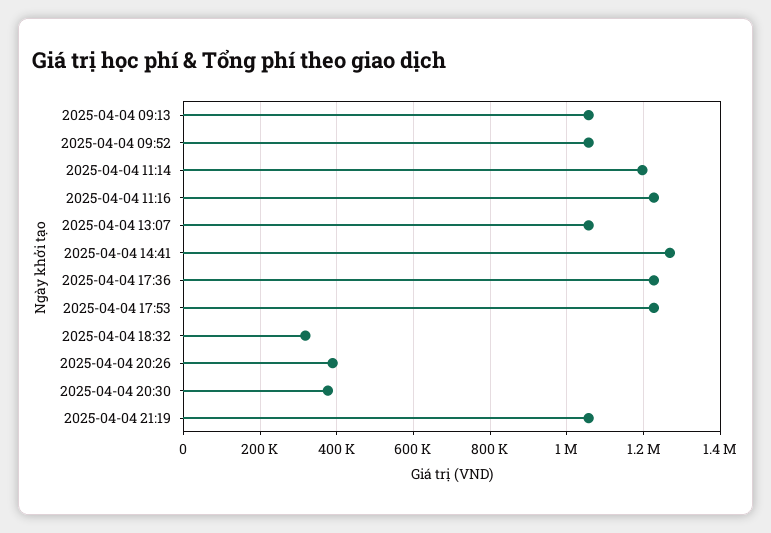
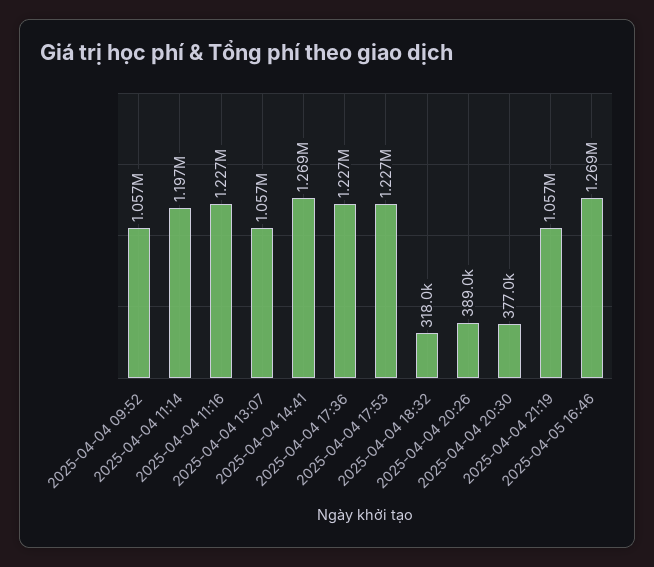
2025-04-04 09:13: 1060000 -> none
2025-04-05 16:46: none -> 1269000

